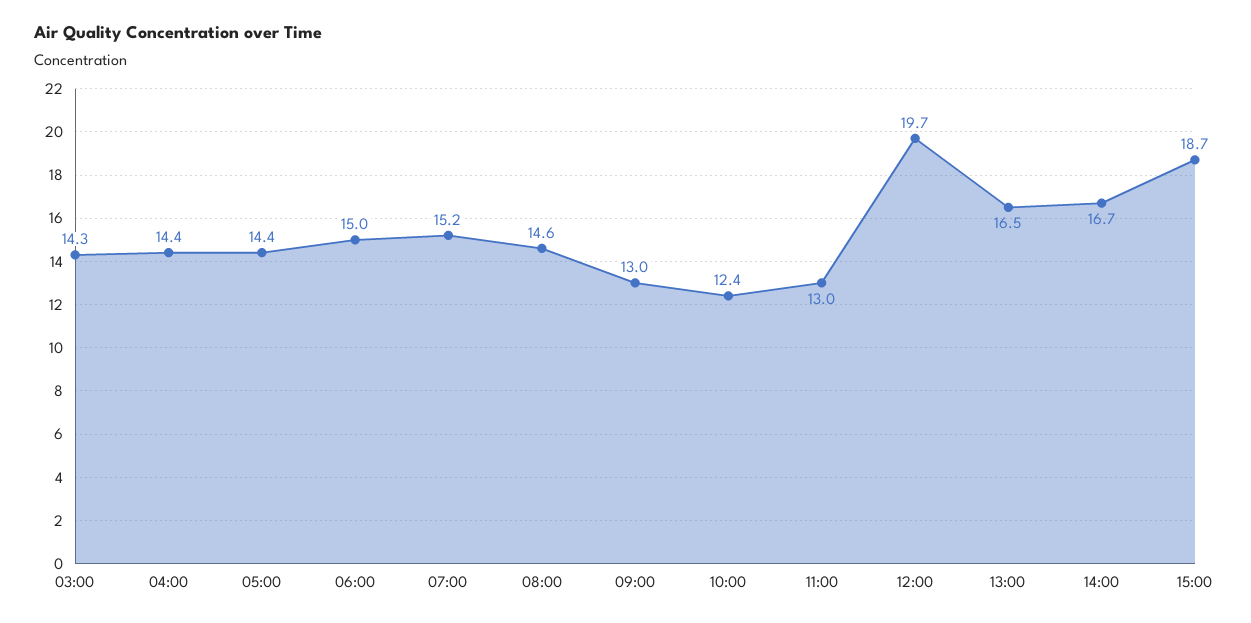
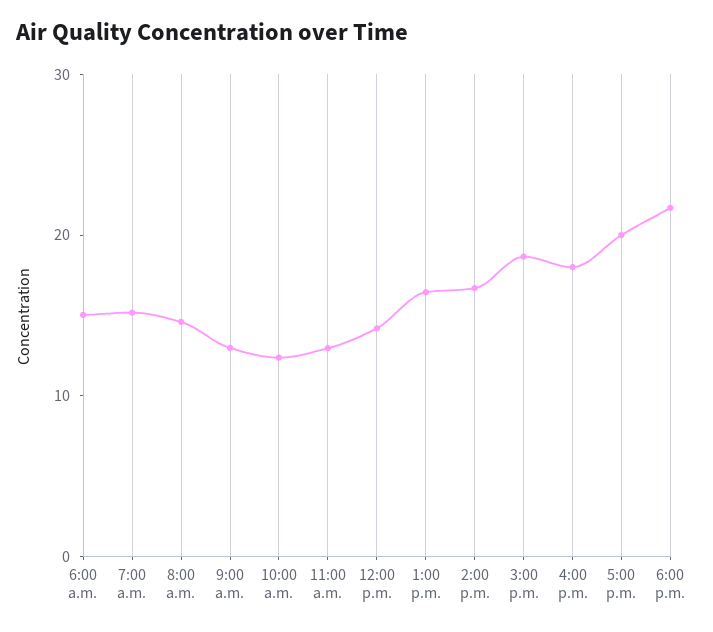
03:00: 14.3 -> none
04:00: 14.4 -> none
05:00: 14.4 -> none
12:00: 19.7 -> 14
4:00 p.m.: none -> 18
5:00 p.m.: none -> 20
6:00 p.m.: none -> 22

